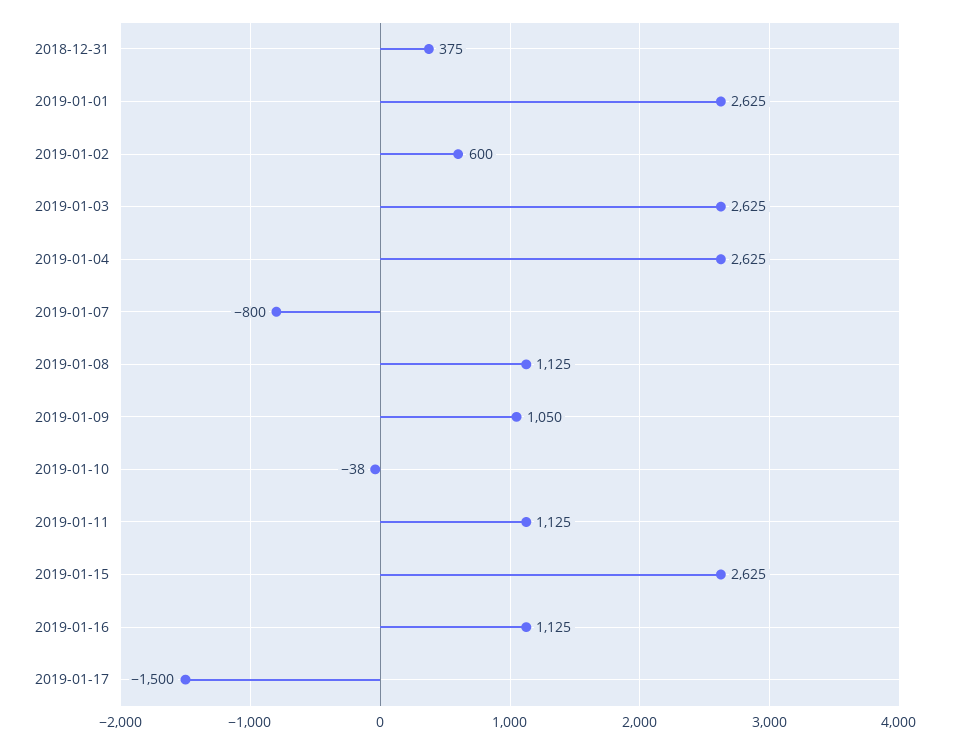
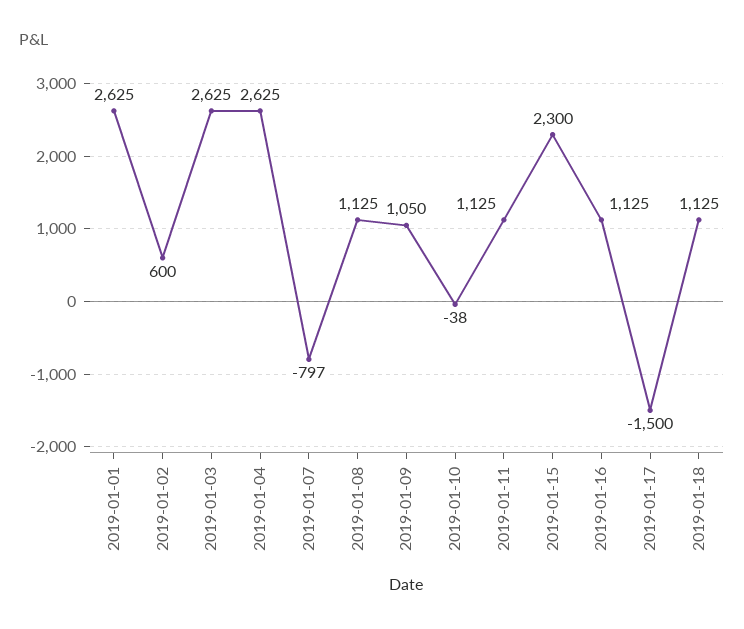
2018-12-31: 375 -> none
2019-01-07: -800 -> -797
2019-01-15: 2625 -> 2300
2019-01-18: none -> 1125

